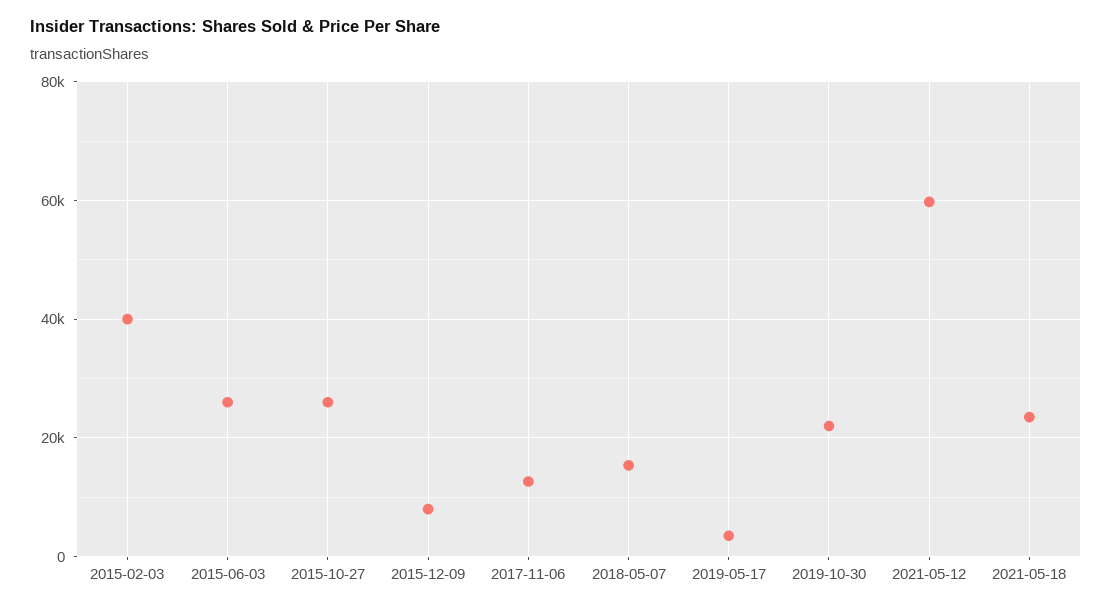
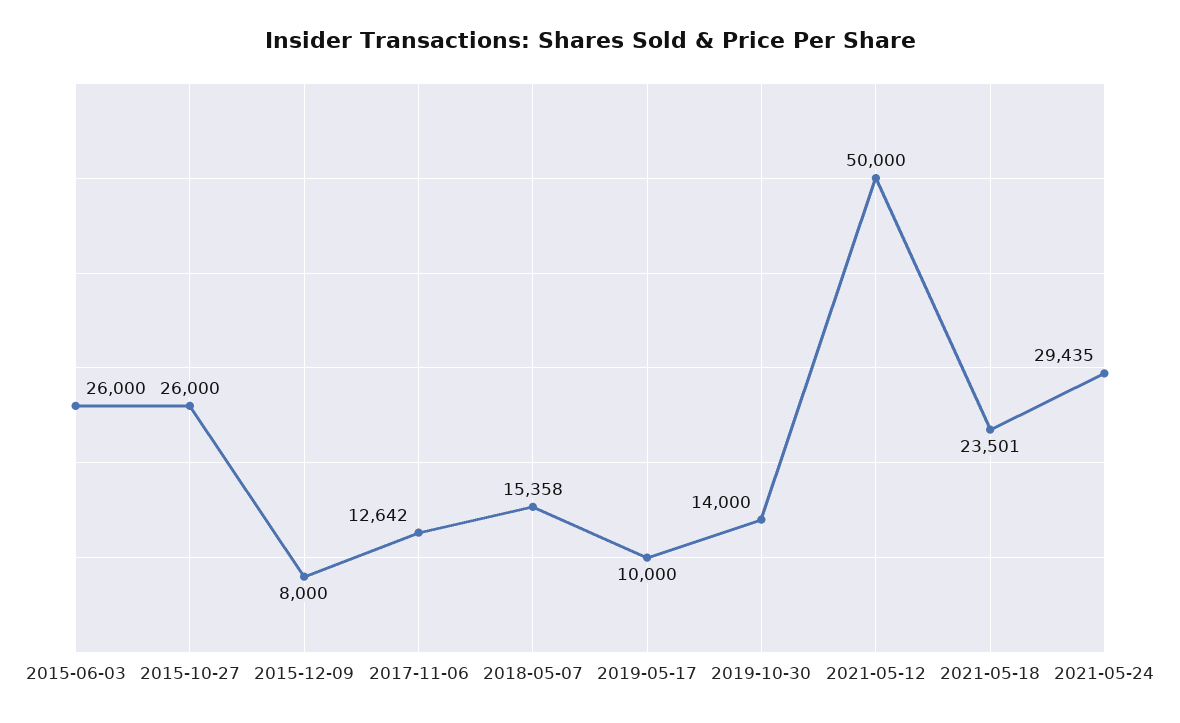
2015-02-03: 40000 -> none
2019-05-17: 4000 -> 10000
2019-10-30: 22000 -> 14000
2021-05-12: 60000 -> 50000
2021-05-24: none -> 29435

